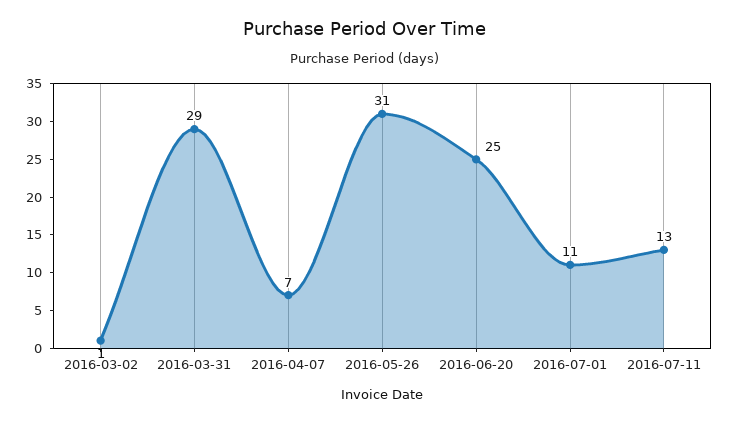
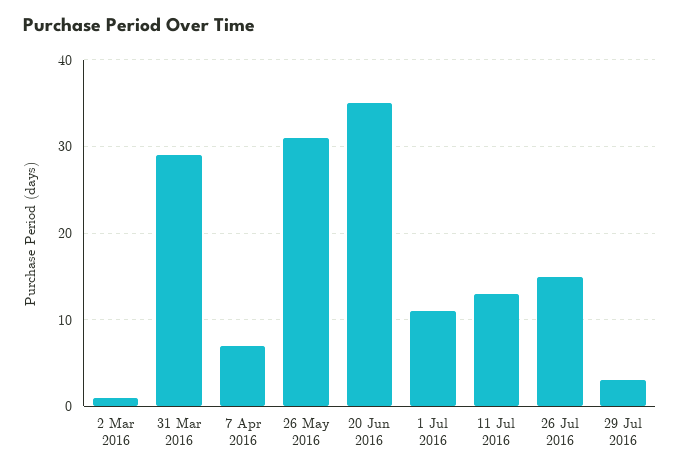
2016-06-20: 25 -> 35
26 Jul 2016: none -> 15
29 Jul 2016: none -> 3

